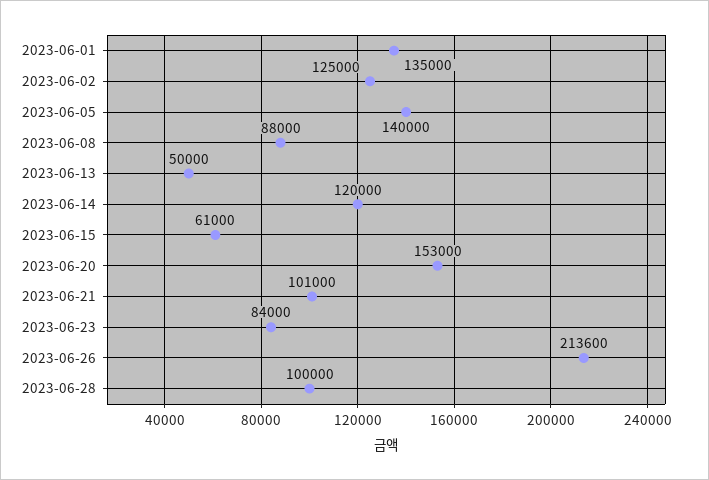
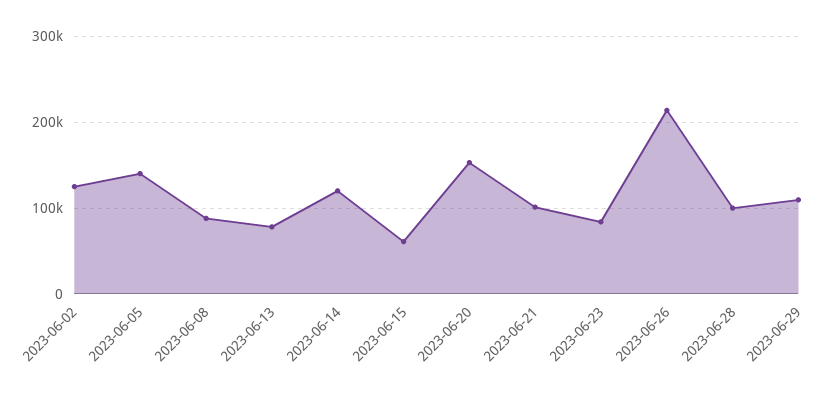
2023-06-01: 135000 -> none
2023-06-13: 50000 -> 80000
2023-06-29: none -> 110000

